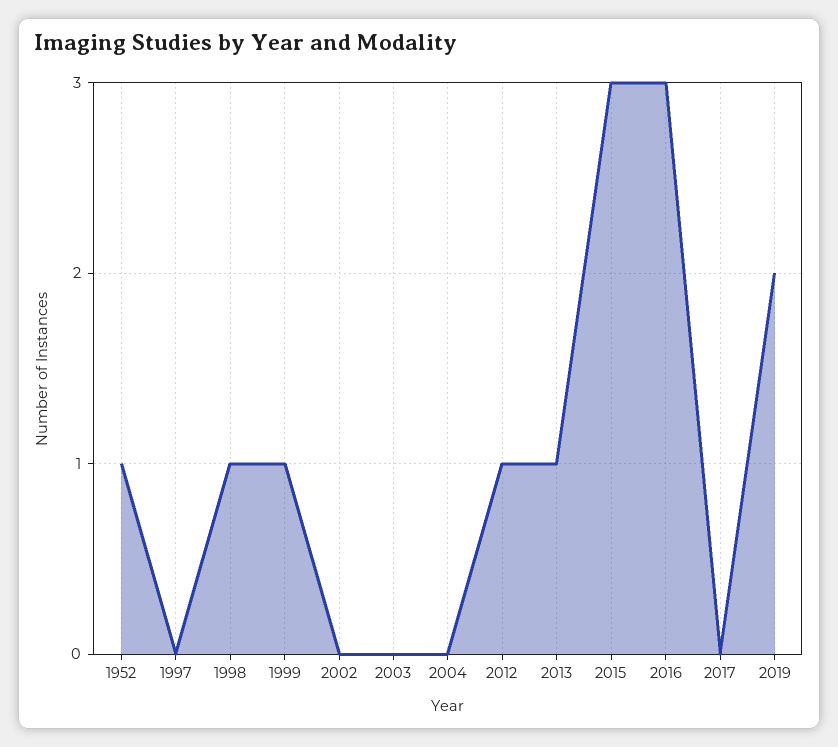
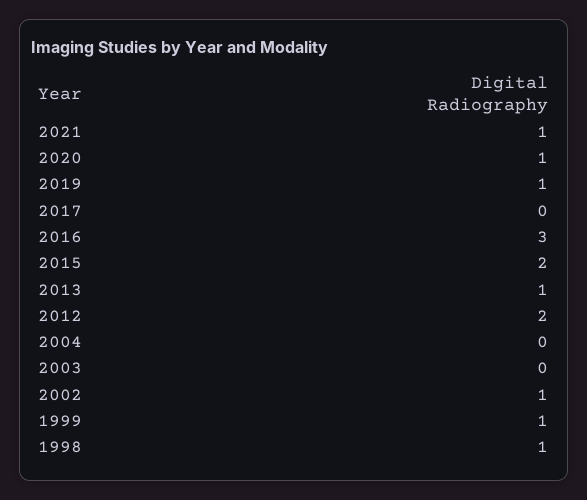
1952: 1 -> none
1997: 0 -> none
2002: 0 -> 1
2012: 1 -> 2
2015: 3 -> 2
2019: 2 -> 1
2021: none -> 1
2020: none -> 1

